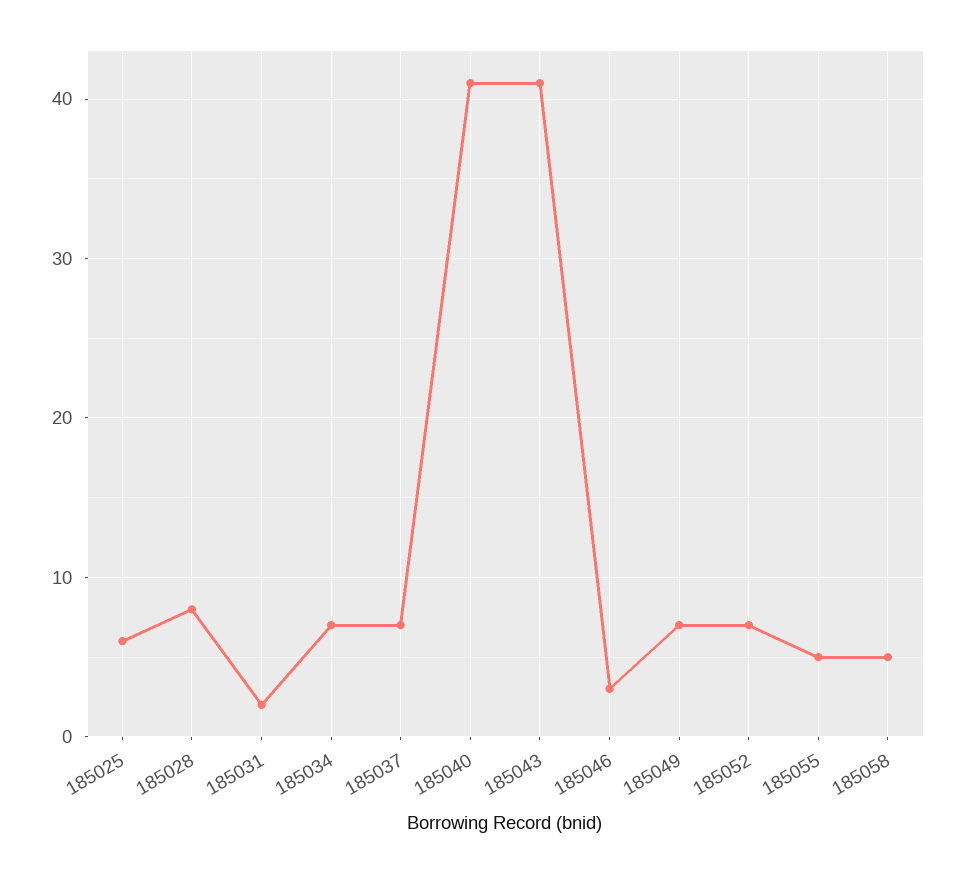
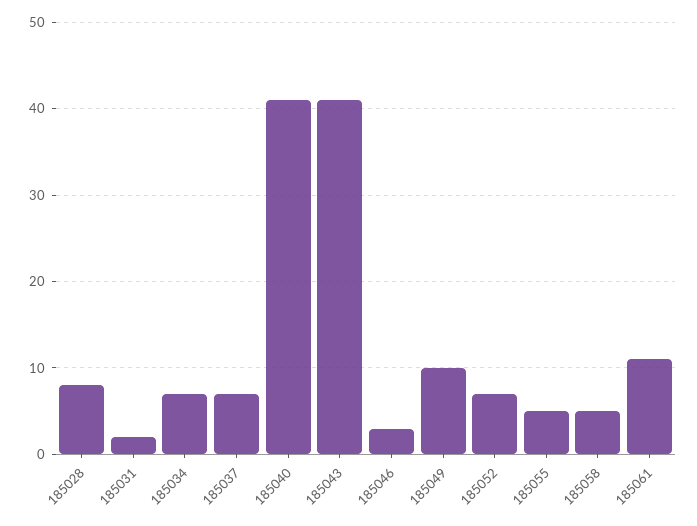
185025: 6 -> none
185049: 7 -> 10
185061: none -> 11

